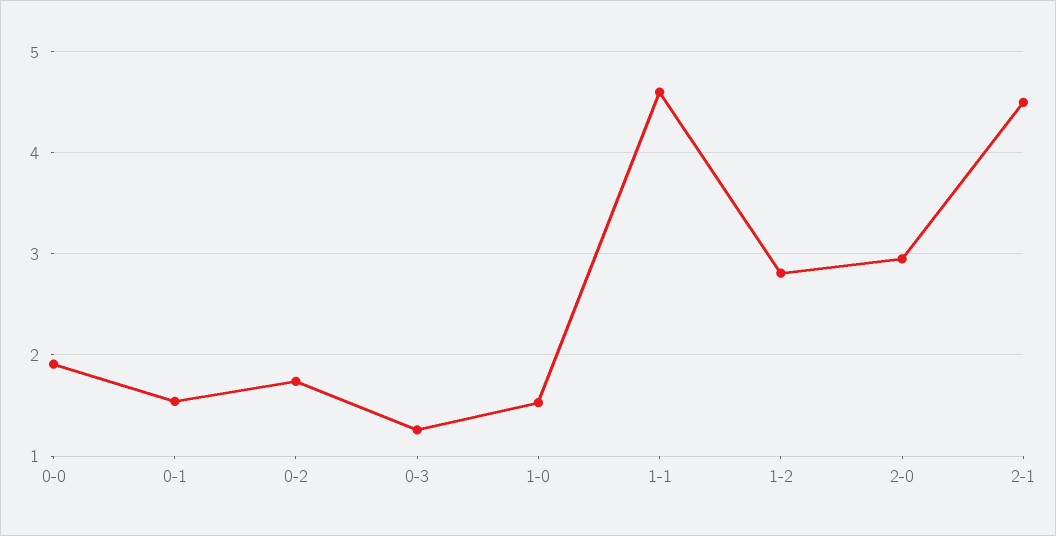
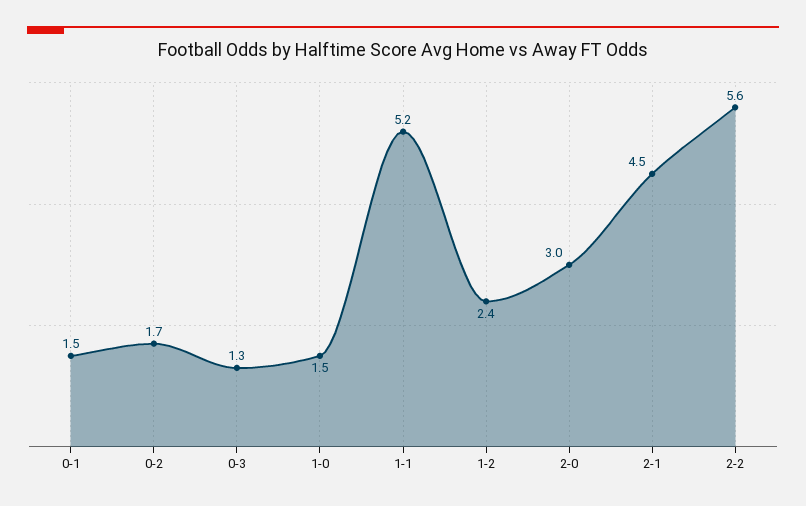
0-0: 1.9 -> none
1-1: 4.6 -> 5.2
1-2: 2.8 -> 2.4
2-2: none -> 5.6

